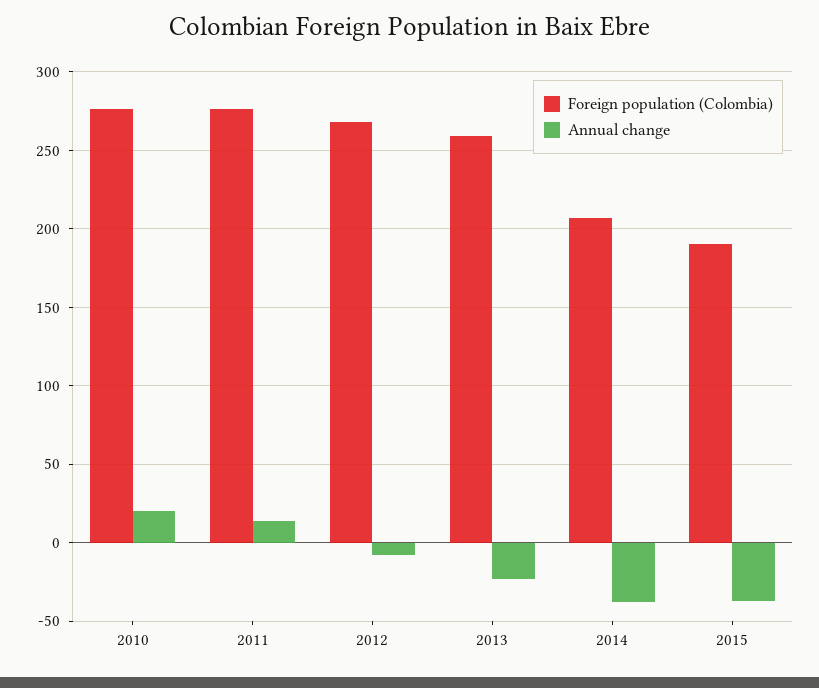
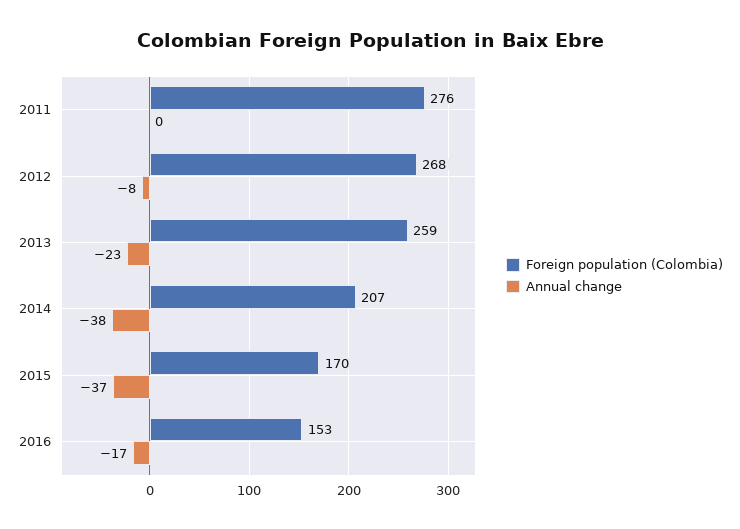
Foreign population (Colombia), 2010: 275 -> none
Annual change, 2010: 20 -> none
Annual change, 2011: 15 -> 0
Foreign population (Colombia), 2015: 190 -> 170
Foreign population (Colombia), 2016: none -> 153
Annual change, 2016: none -> -17

